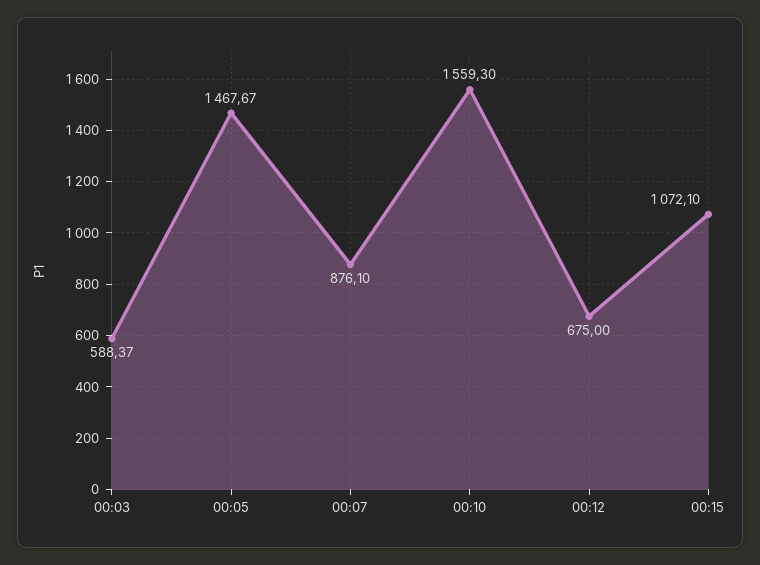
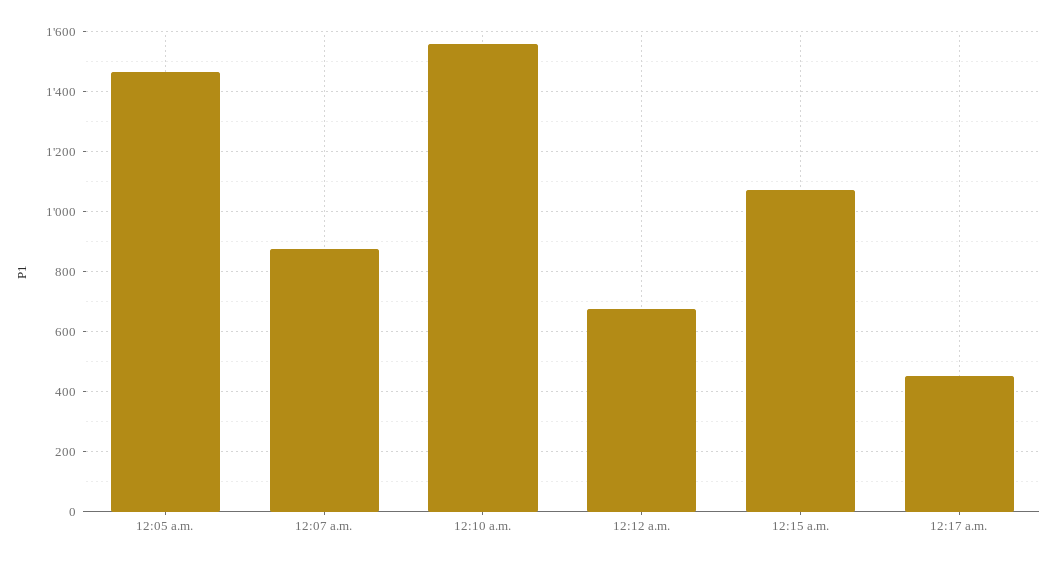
00:03: 588.37 -> none
12:17 a.m.: none -> 450

